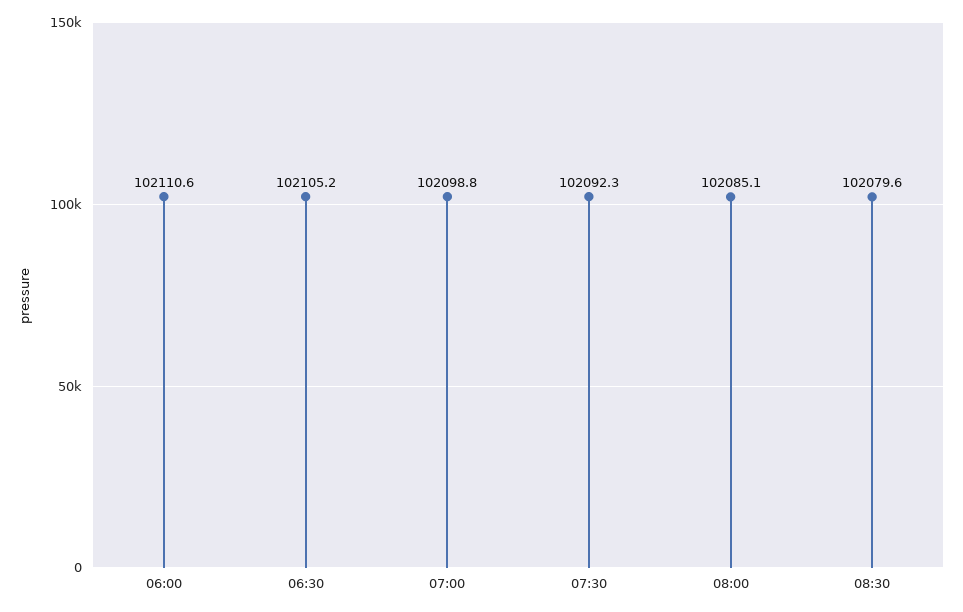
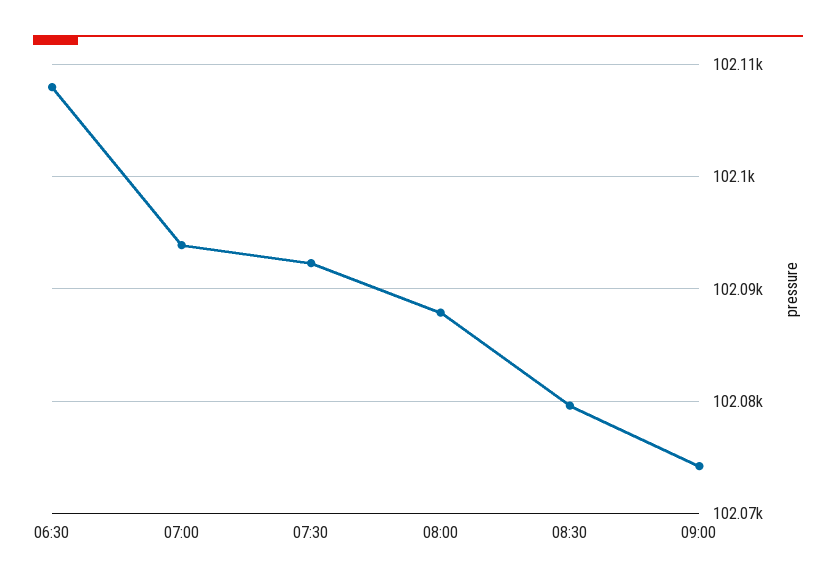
06:00: 102110.6 -> none
06:30: 102105.2 -> 102108
07:00: 102098.8 -> 102094
08:00: 102085.1 -> 102088
09:00: none -> 102074

